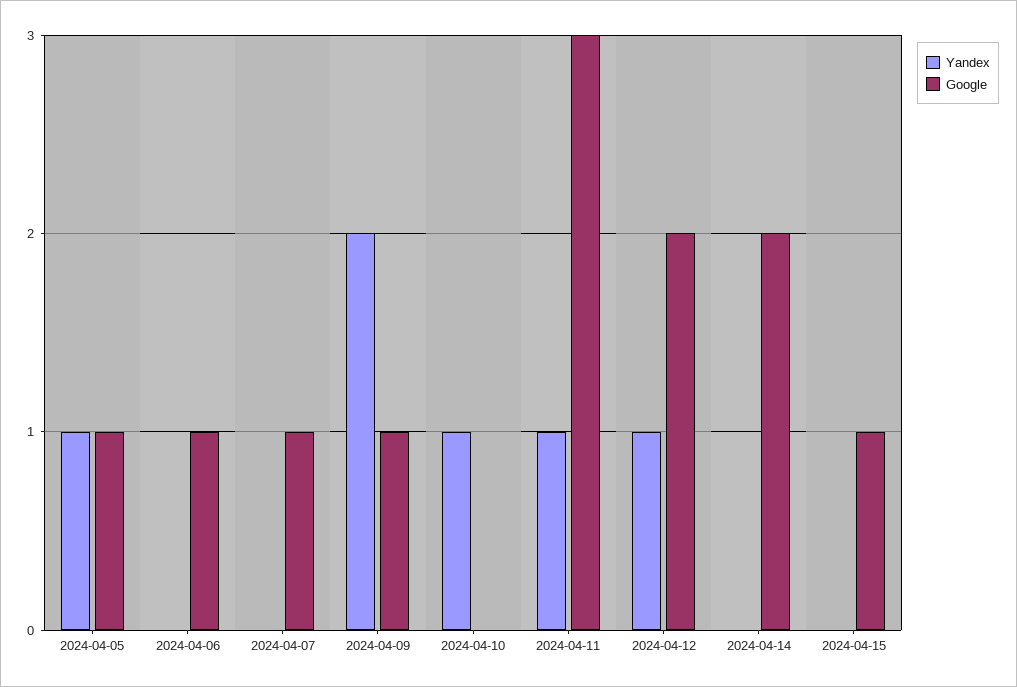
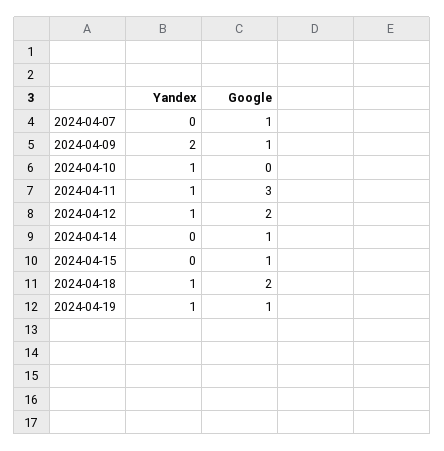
Yandex, 2024-04-05: 1 -> none
Google, 2024-04-05: 1 -> none
Yandex, 2024-04-06: 0 -> none
Google, 2024-04-06: 1 -> none
Google, 2024-04-14: 2 -> 1
Yandex, 2024-04-18: none -> 1
Google, 2024-04-18: none -> 2
Yandex, 2024-04-19: none -> 1
Google, 2024-04-19: none -> 1

